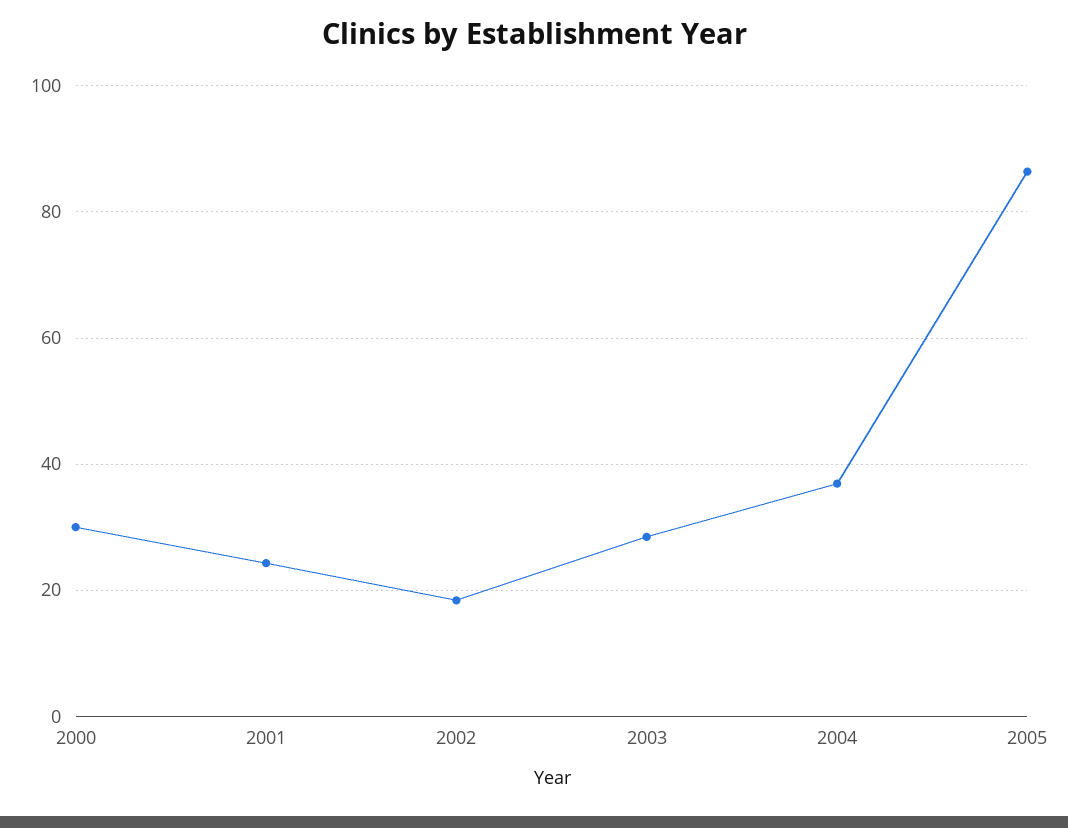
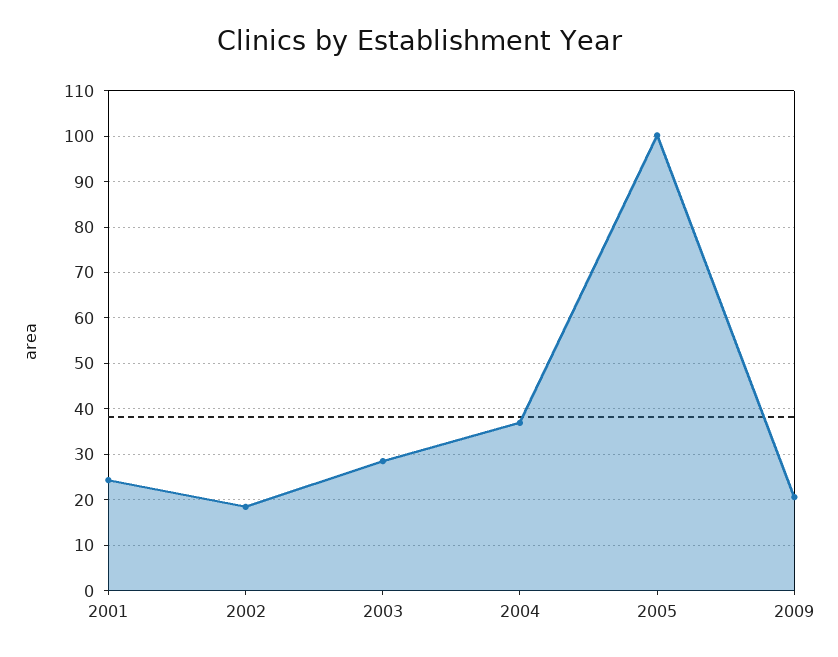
2000: 30 -> none
2005: 86 -> 100
2009: none -> 20

